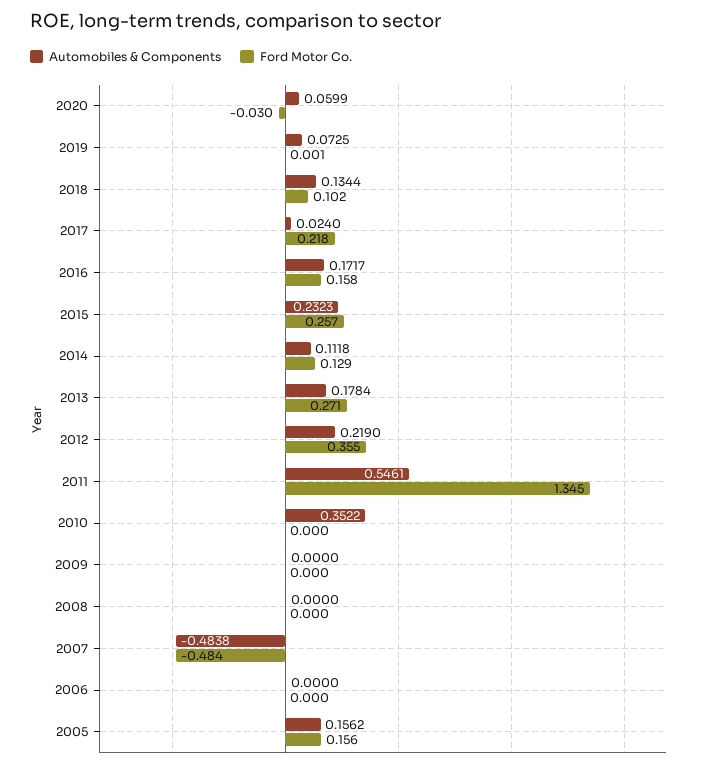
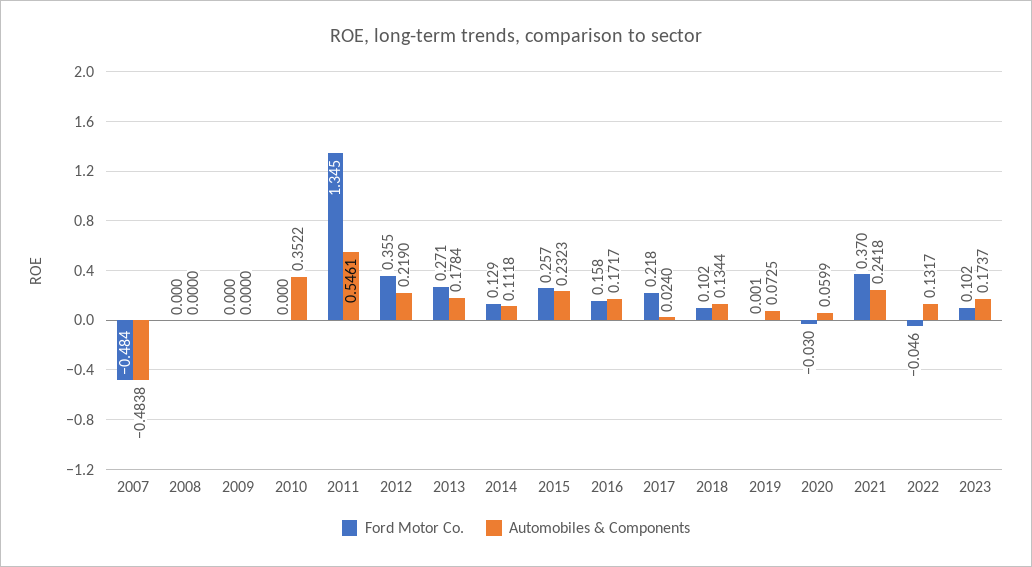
Automobiles & Components, 2006: 0 -> none
Ford Motor Co., 2006: 0 -> none
Automobiles & Components, 2005: 0.1562 -> none
Ford Motor Co., 2005: 0.156 -> none
Ford Motor Co., 2021: none -> 0.37
Automobiles & Components, 2021: none -> 0.2418
Ford Motor Co., 2022: none -> -0.046
Automobiles & Components, 2022: none -> 0.1317
Ford Motor Co., 2023: none -> 0.102
Automobiles & Components, 2023: none -> 0.1737

